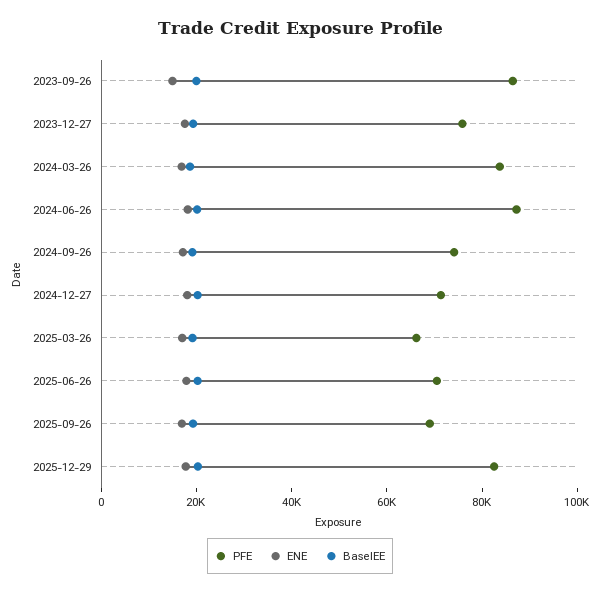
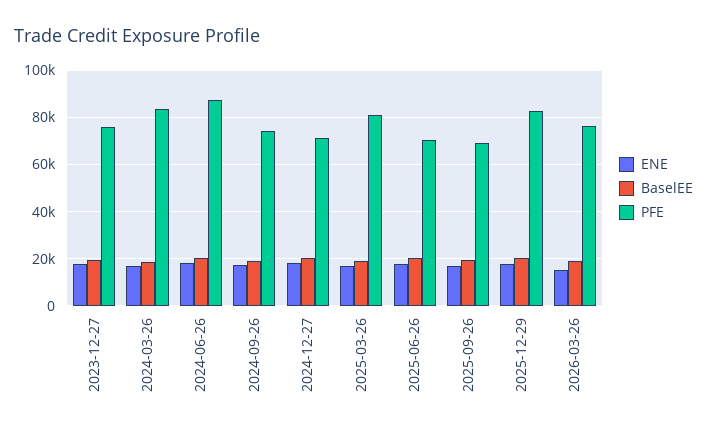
PFE, 2023-09-26: 85000 -> none
ENE, 2023-09-26: 15000 -> none
BaselEE, 2023-09-26: 20000 -> none
PFE, 2025-03-26: 65000 -> 80000
ENE, 2026-03-26: none -> 15000
BaselEE, 2026-03-26: none -> 20000
PFE, 2026-03-26: none -> 75000

